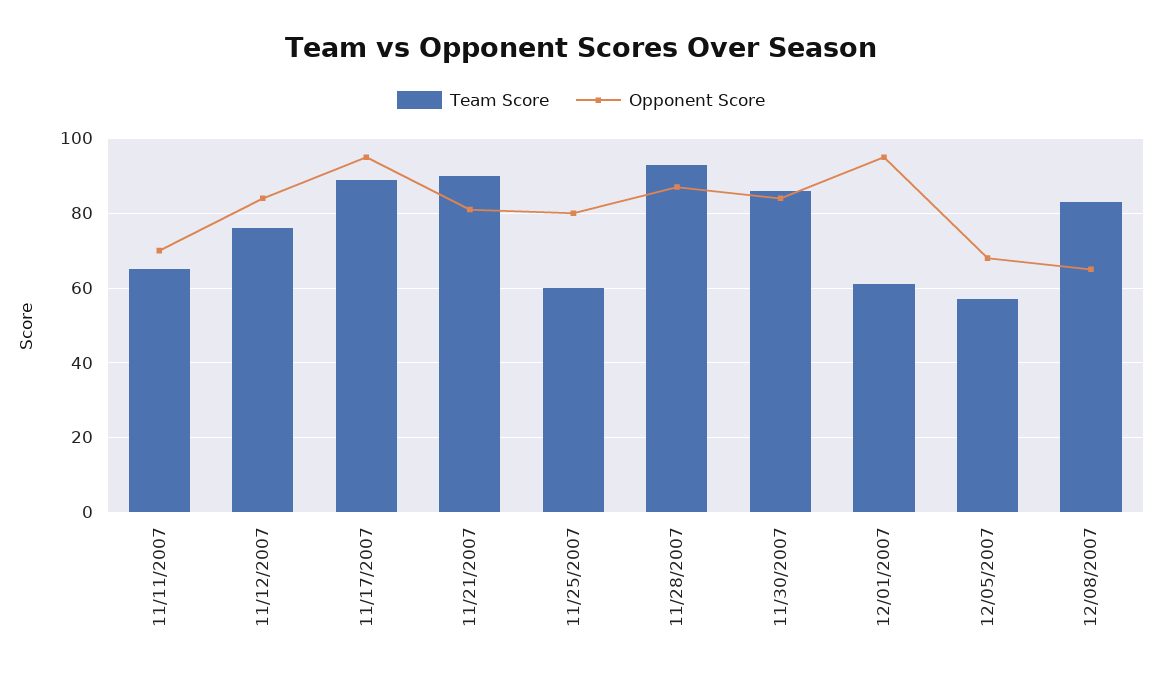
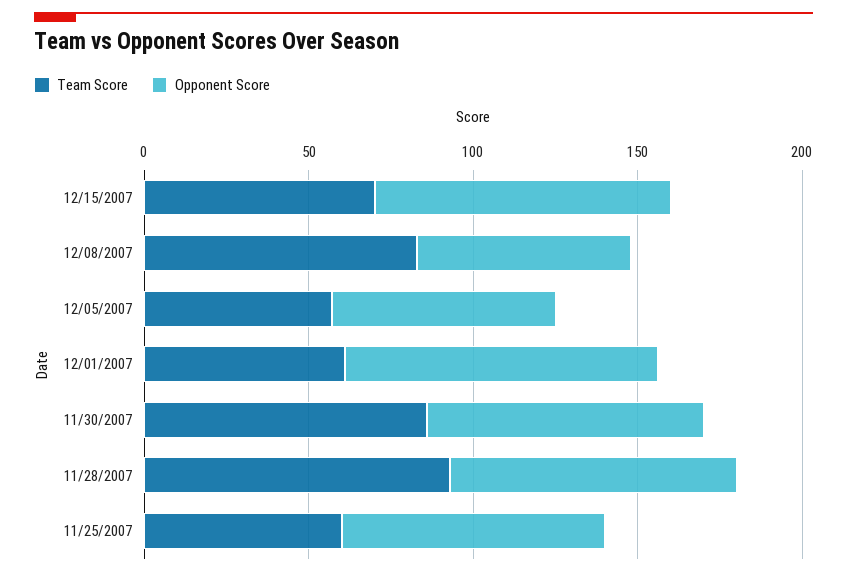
Team Score, 11/11/2007: 65 -> none
Opponent Score, 11/11/2007: 70 -> none
Team Score, 11/12/2007: 75 -> none
Opponent Score, 11/12/2007: 85 -> none
Team Score, 11/17/2007: 90 -> none
Opponent Score, 11/17/2007: 95 -> none
Team Score, 11/21/2007: 90 -> none
Opponent Score, 11/21/2007: 80 -> none
Team Score, 12/15/2007: none -> 70
Opponent Score, 12/15/2007: none -> 90

